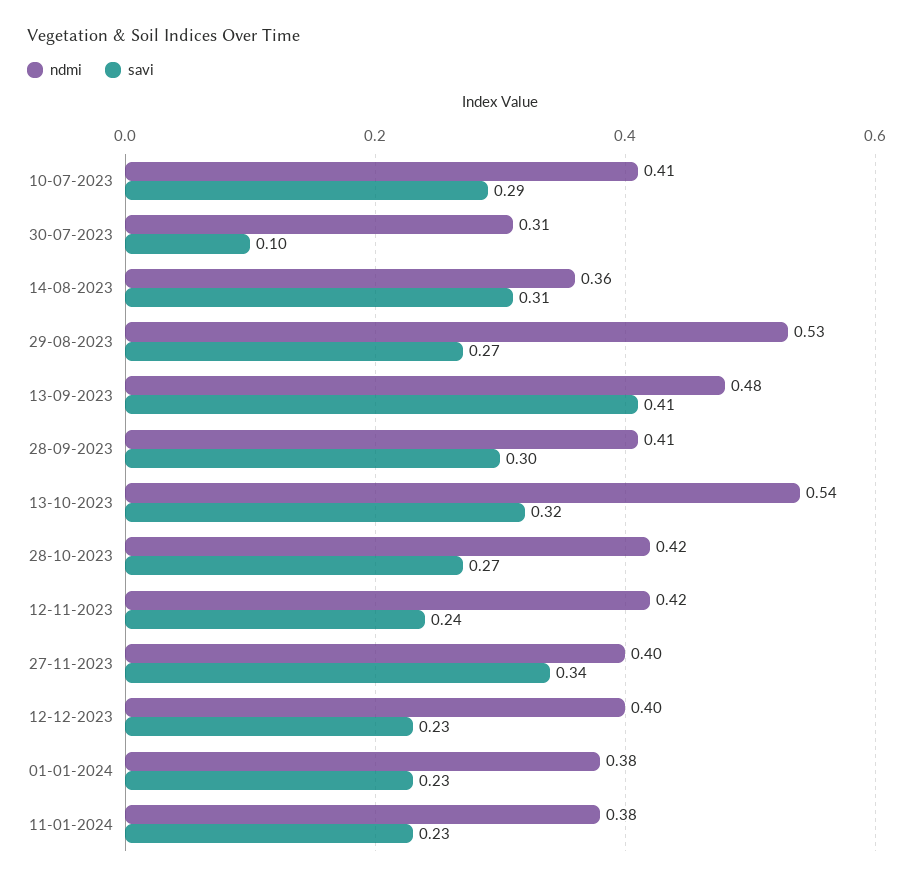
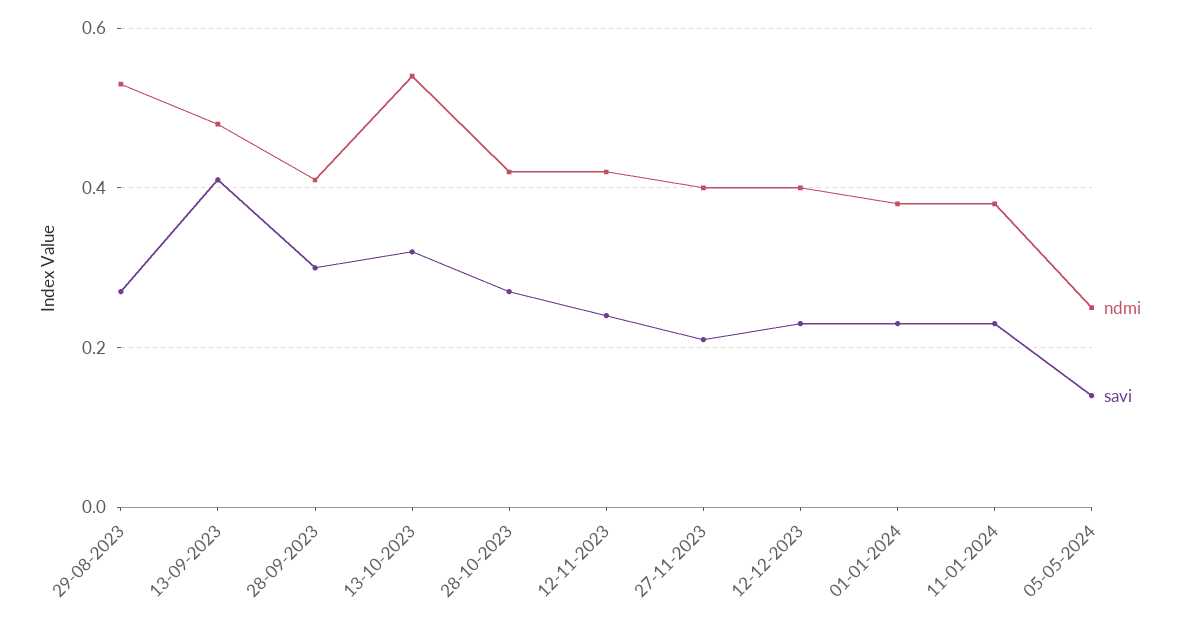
ndmi, 10-07-2023: 0.41 -> none
savi, 10-07-2023: 0.29 -> none
ndmi, 30-07-2023: 0.31 -> none
savi, 30-07-2023: 0.1 -> none
ndmi, 14-08-2023: 0.36 -> none
savi, 14-08-2023: 0.31 -> none
savi, 27-11-2023: 0.34 -> 0.2
ndmi, 05-05-2024: none -> 0.25
savi, 05-05-2024: none -> 0.15

